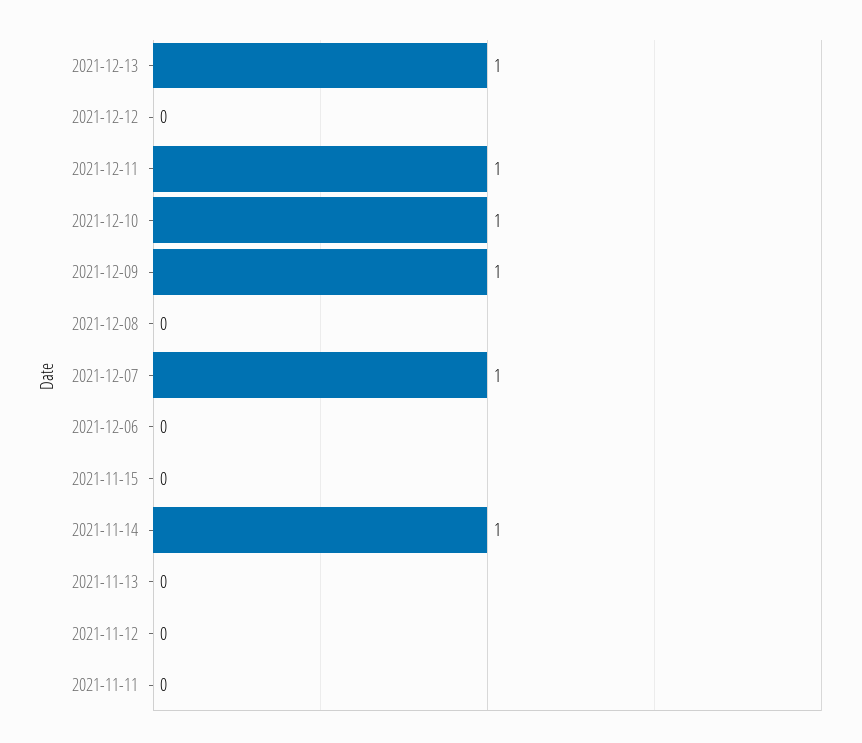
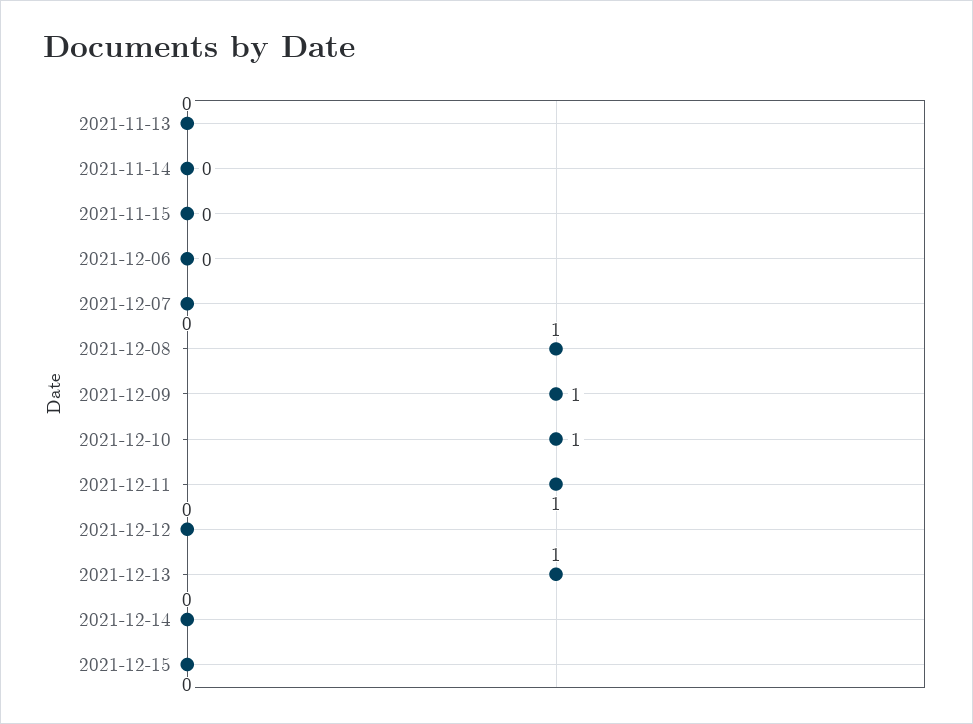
2021-12-08: 0 -> 1
2021-12-07: 1 -> 0
2021-11-14: 1 -> 0
2021-11-12: 0 -> none
2021-11-11: 0 -> none
2021-12-14: none -> 0
2021-12-15: none -> 0

